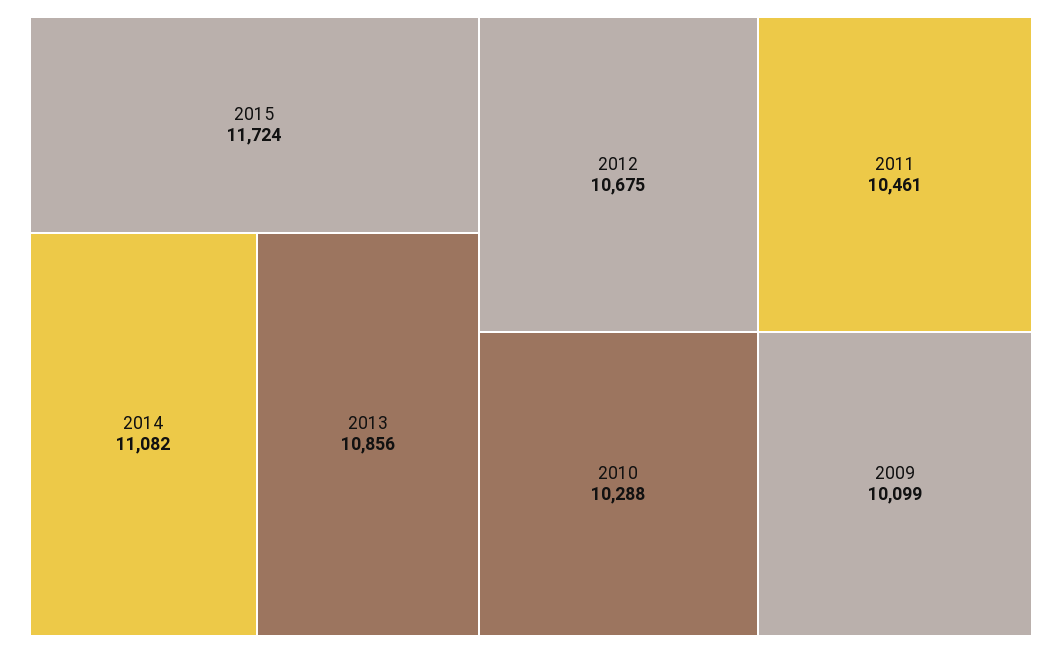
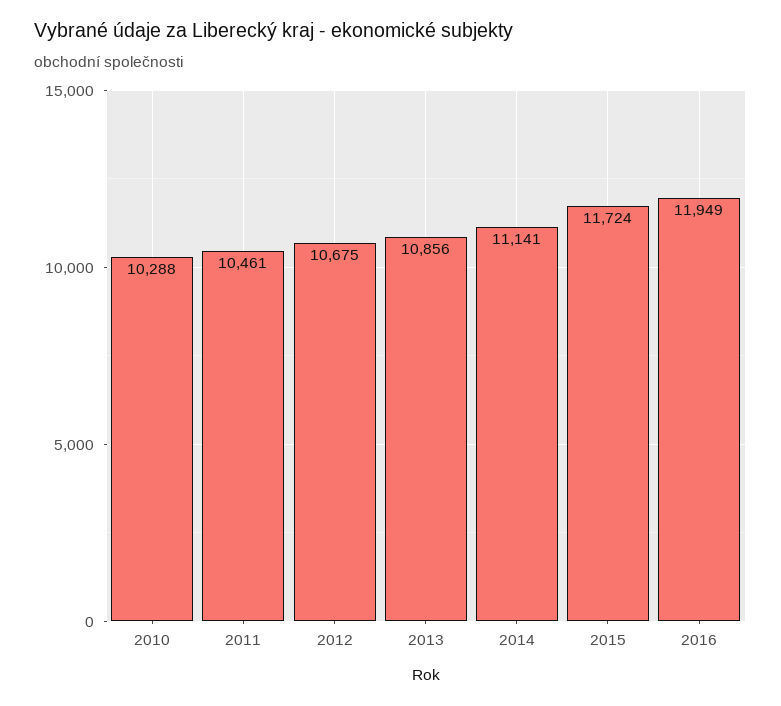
2014: 11082 -> 11141
2009: 10099 -> none
2016: none -> 11949

